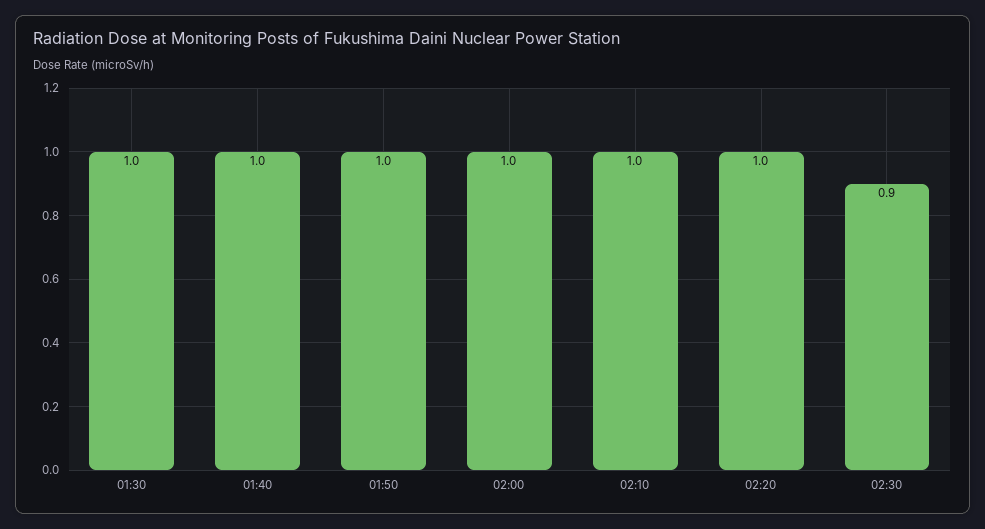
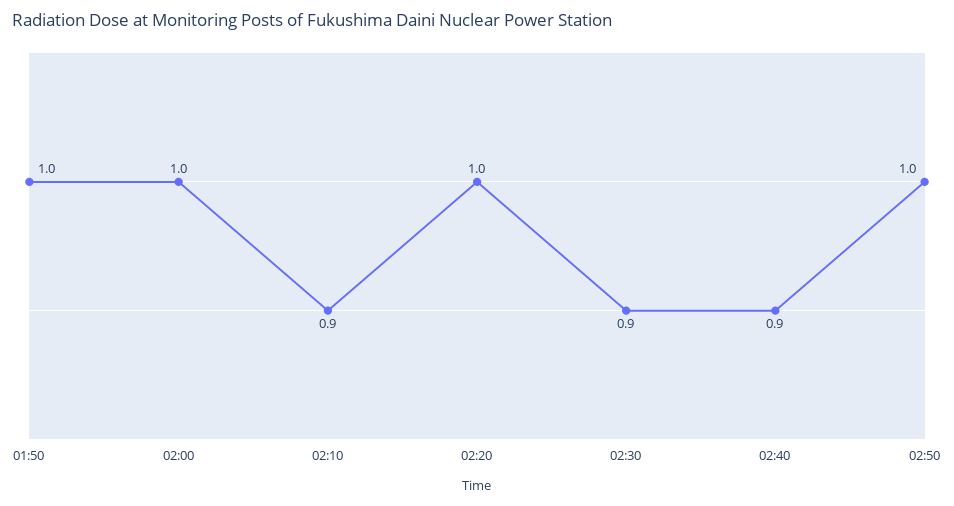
01:30: 1 -> none
01:40: 1 -> none
02:10: 1 -> 0.9
02:40: none -> 0.9
02:50: none -> 1

